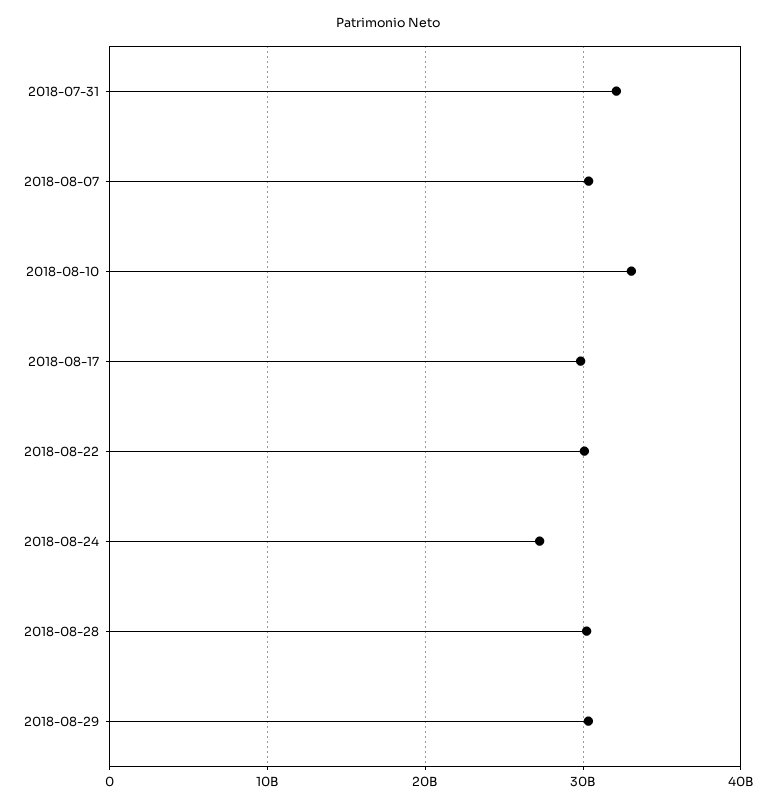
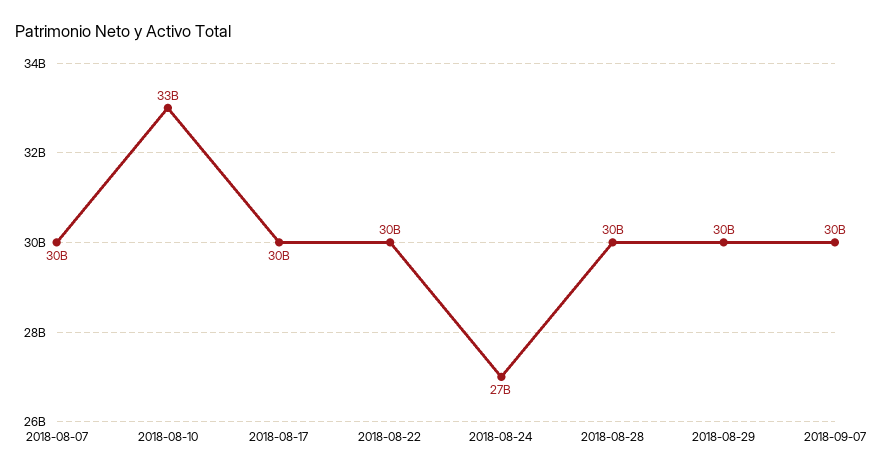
2018-07-31: 32000000000 -> none
2018-09-07: none -> 30000000000

